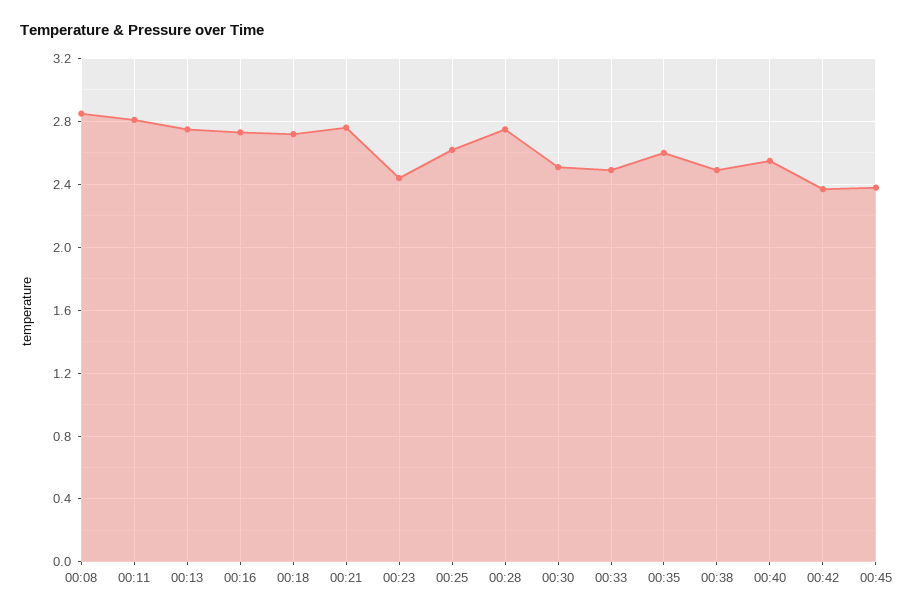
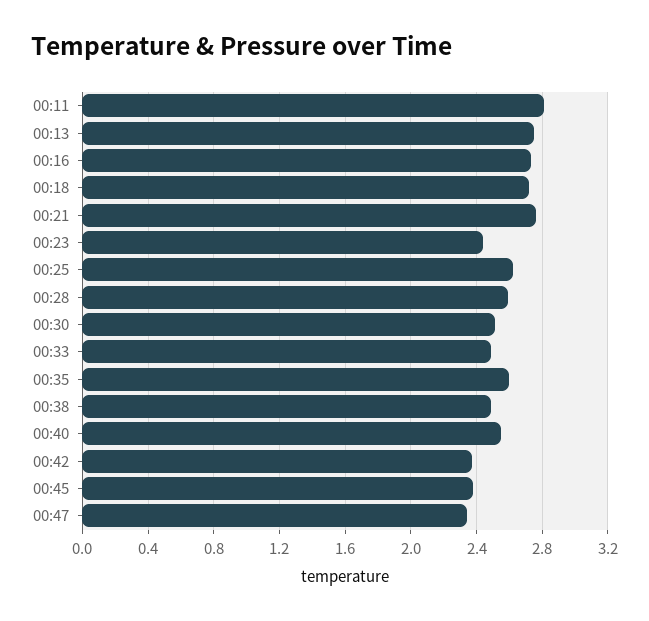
00:08: 2.85 -> none
00:28: 2.75 -> 2.6
00:47: none -> 2.35

